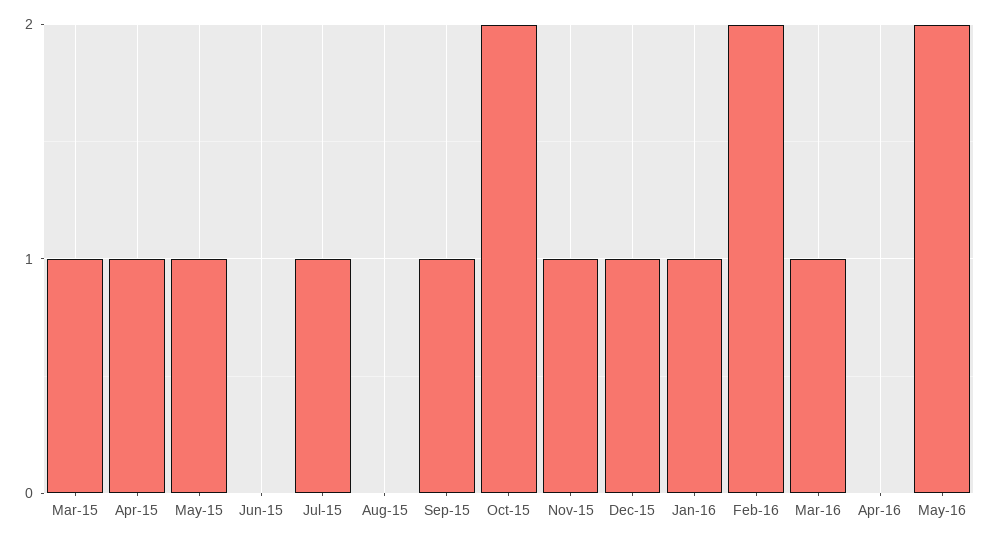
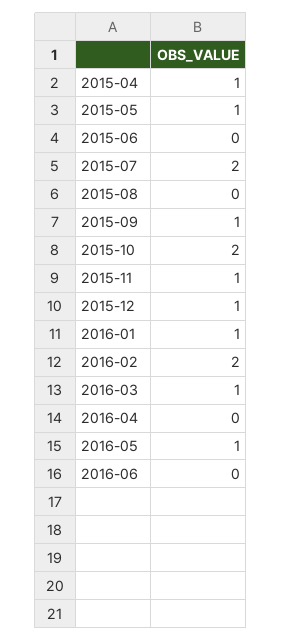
Mar-15: 1 -> none
Jul-15: 1 -> 2
May-16: 2 -> 1
2016-06: none -> 0

